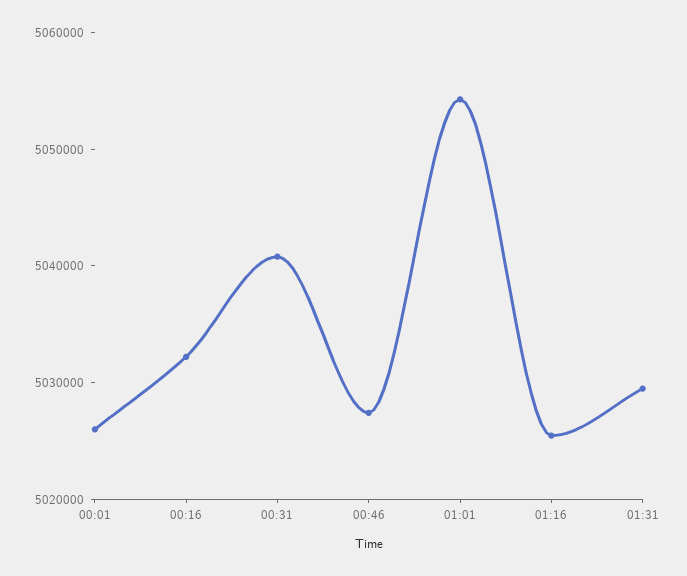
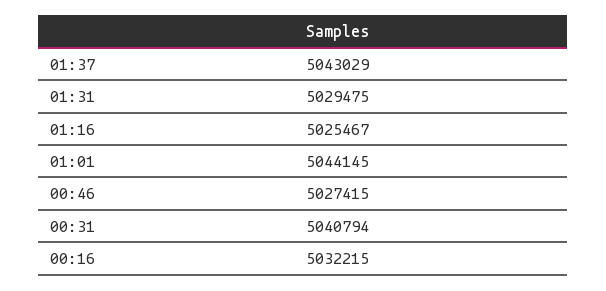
00:01: 5026000 -> none
01:01: 5054000 -> 5044145
01:37: none -> 5043029

